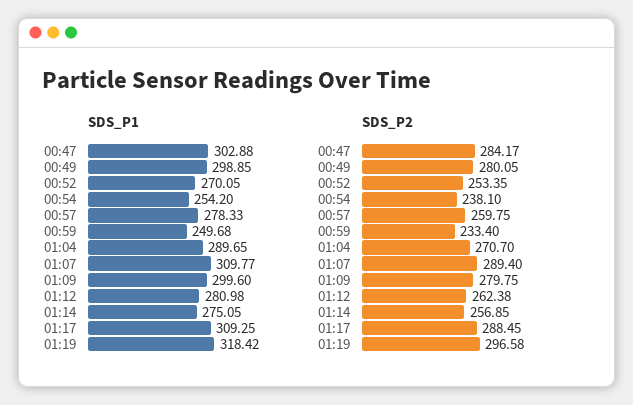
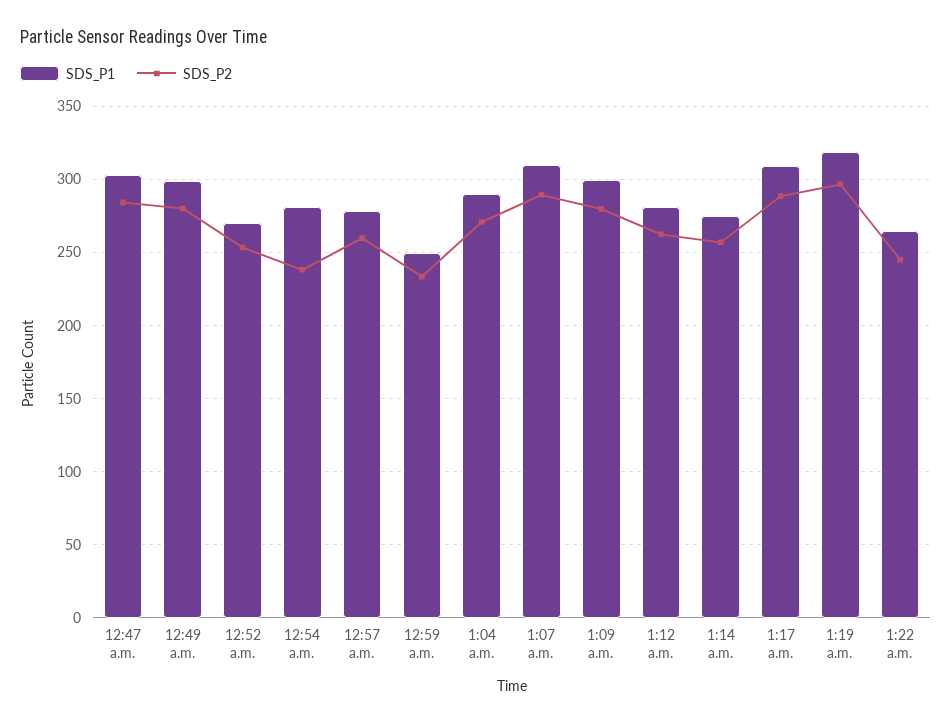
SDS_P1, 00:54: 254.2 -> 280
SDS_P1, 1:22 a.m.: none -> 265
SDS_P2, 1:22 a.m.: none -> 245

